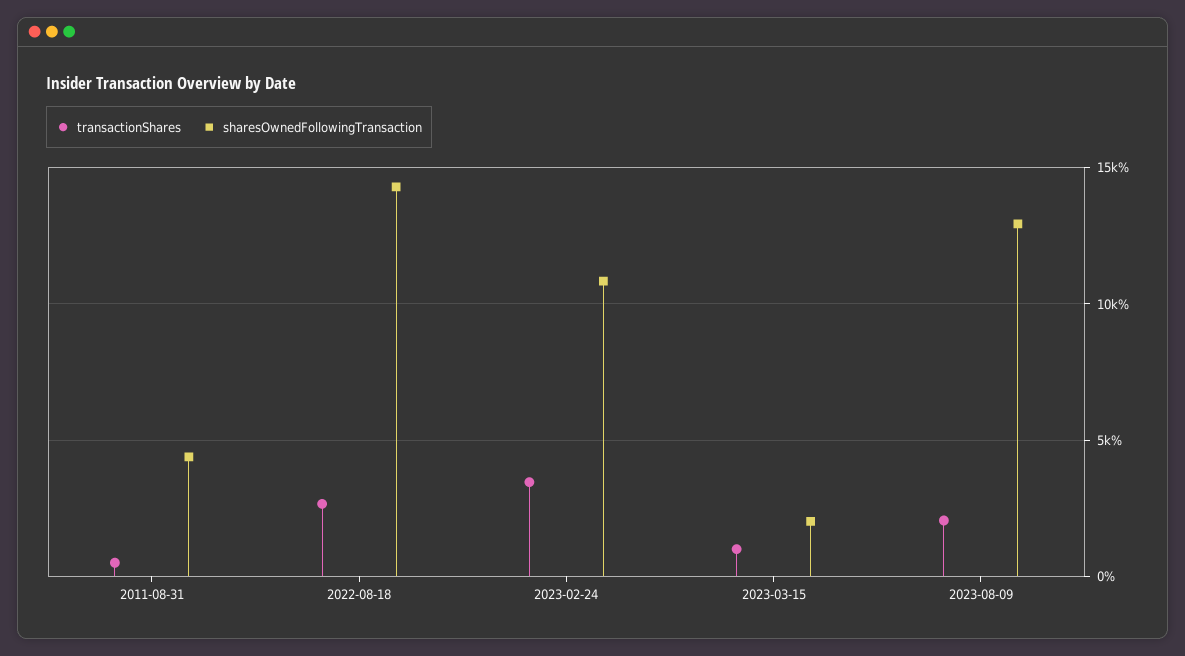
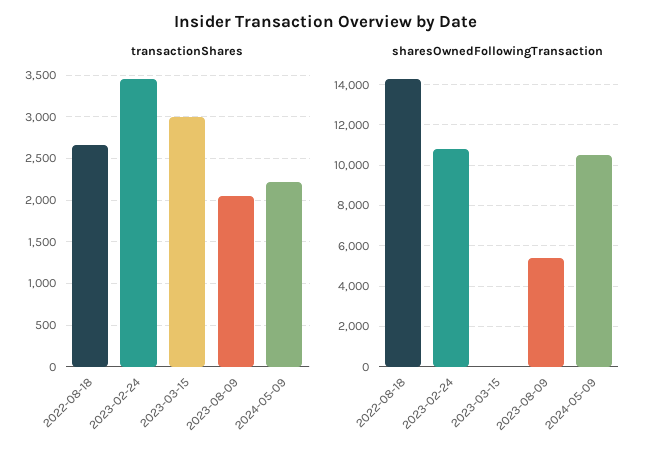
transactionShares, 2011-08-31: 500 -> none
sharesOwnedFollowingTransaction, 2011-08-31: 4500 -> none
transactionShares, 2023-03-15: 1000 -> 3000
sharesOwnedFollowingTransaction, 2023-03-15: 2000 -> 0
sharesOwnedFollowingTransaction, 2023-08-09: 13000 -> 5500
transactionShares, 2024-05-09: none -> 2200
sharesOwnedFollowingTransaction, 2024-05-09: none -> 10500

